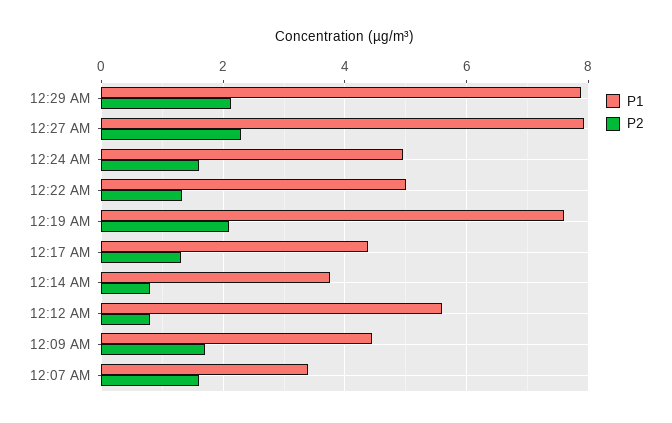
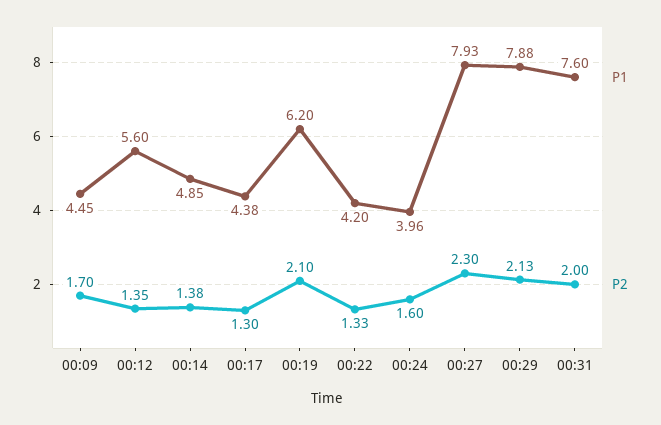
P1, 12:24 AM: 5 -> 3.96
P1, 12:22 AM: 5 -> 4.2
P1, 12:19 AM: 7.6 -> 6.2
P1, 12:14 AM: 3.8 -> 4.85
P2, 12:14 AM: 0.8 -> 1.38
P2, 12:12 AM: 0.8 -> 1.35
P1, 12:07 AM: 3.4 -> none
P2, 12:07 AM: 1.6 -> none
P1, 00:31: none -> 7.6
P2, 00:31: none -> 2

